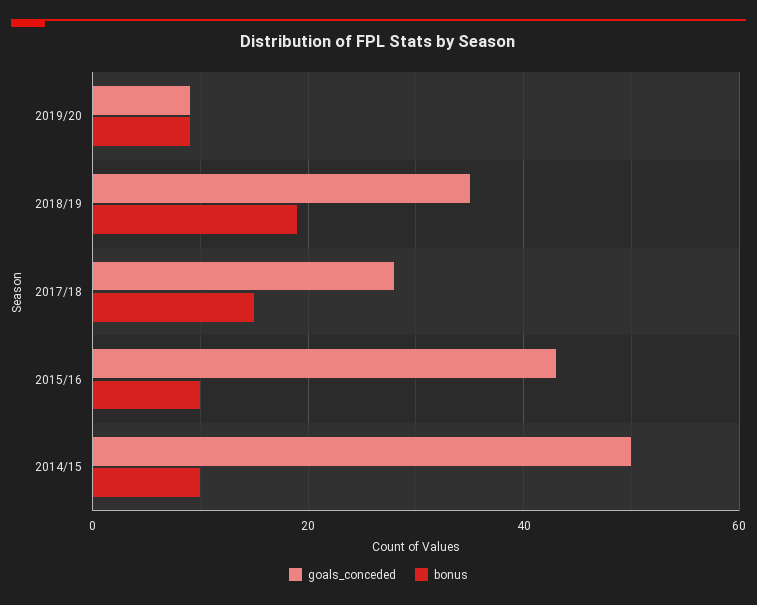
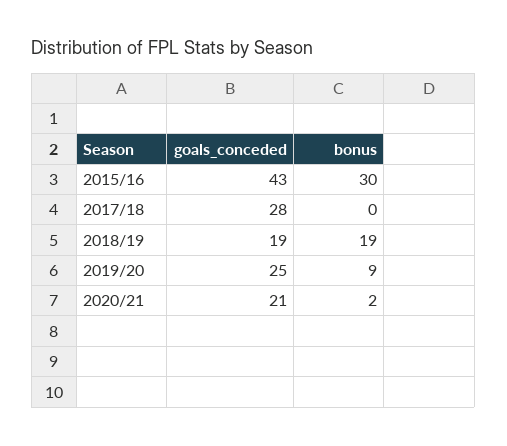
goals_conceded, 2019/20: 10 -> 25
goals_conceded, 2018/19: 35 -> 19
bonus, 2017/18: 15 -> 0
bonus, 2015/16: 10 -> 30
goals_conceded, 2014/15: 50 -> none
bonus, 2014/15: 10 -> none
goals_conceded, 2020/21: none -> 21
bonus, 2020/21: none -> 2

